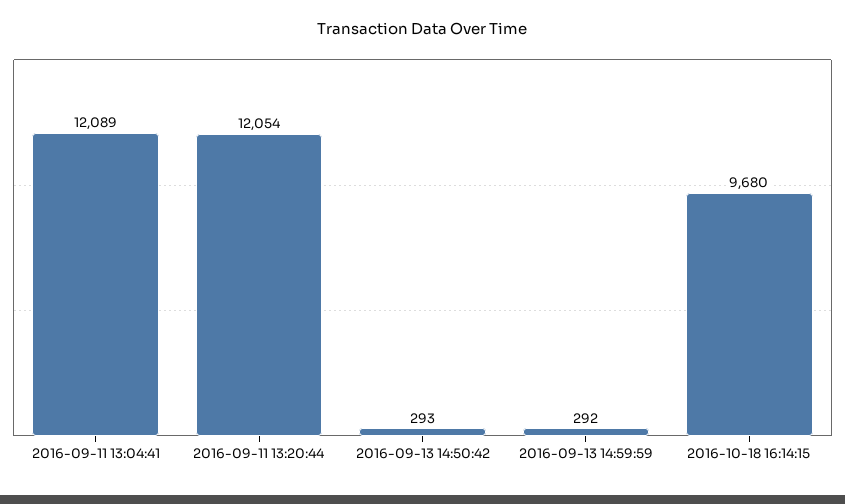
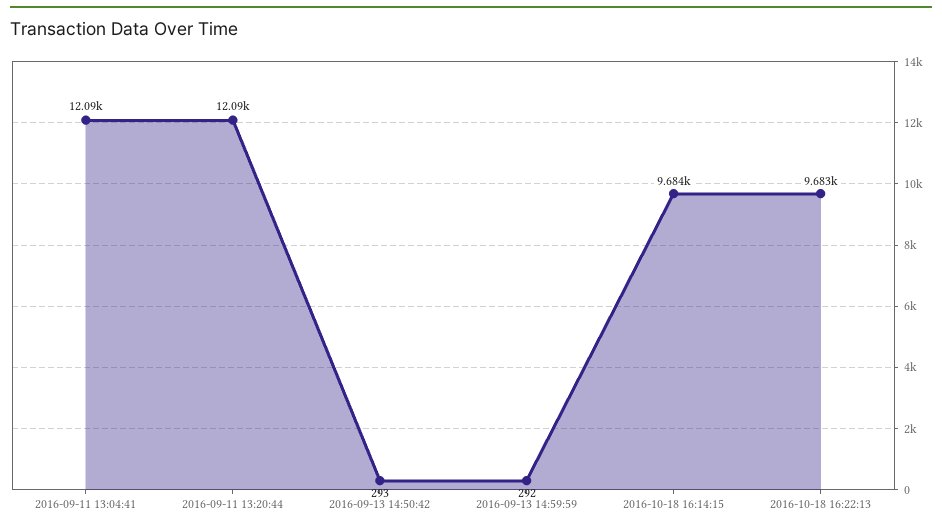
2016-09-11 13:20:44: 12054 -> 12090
2016-10-18 16:14:15: 9680 -> 9684
2016-10-18 16:22:13: none -> 9683

